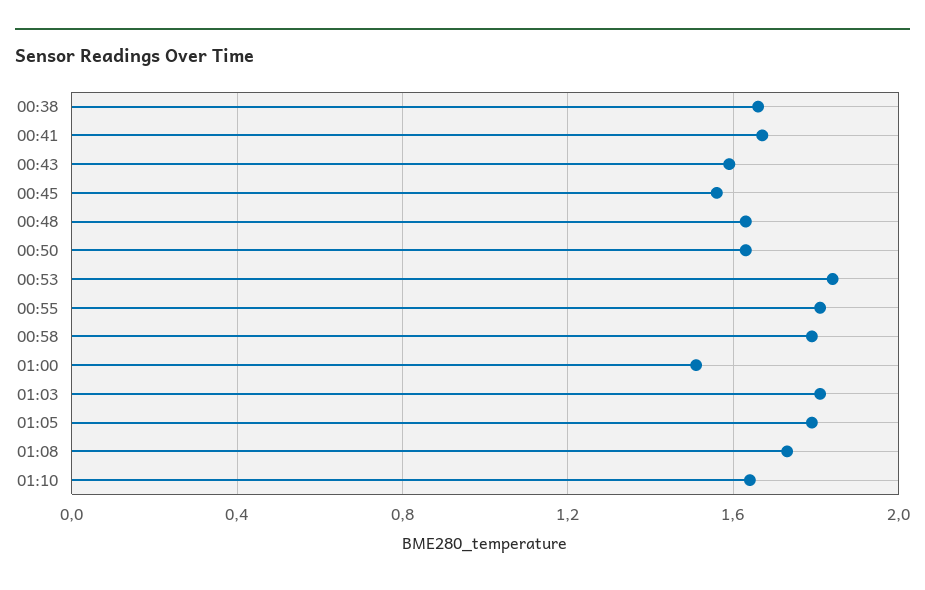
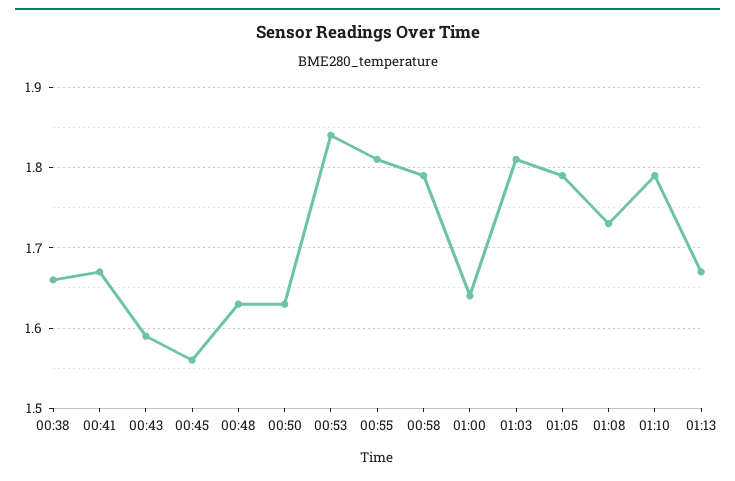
01:00: 1.5 -> 1.64
01:10: 1.65 -> 1.79
01:13: none -> 1.67

